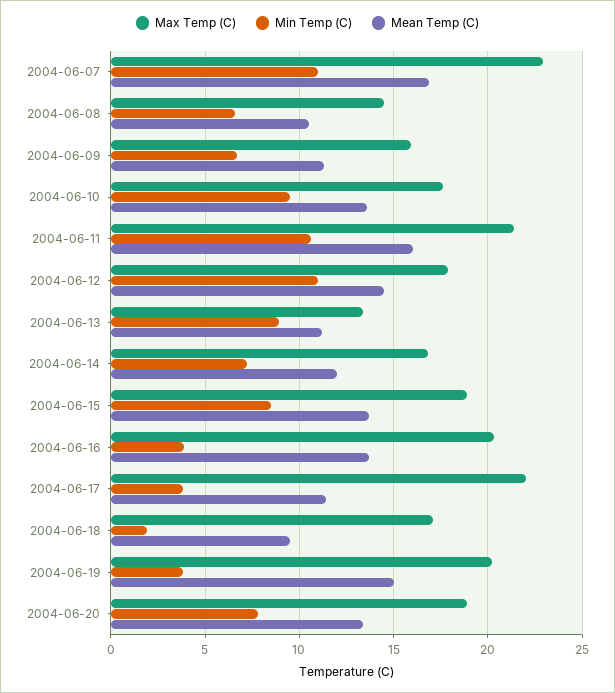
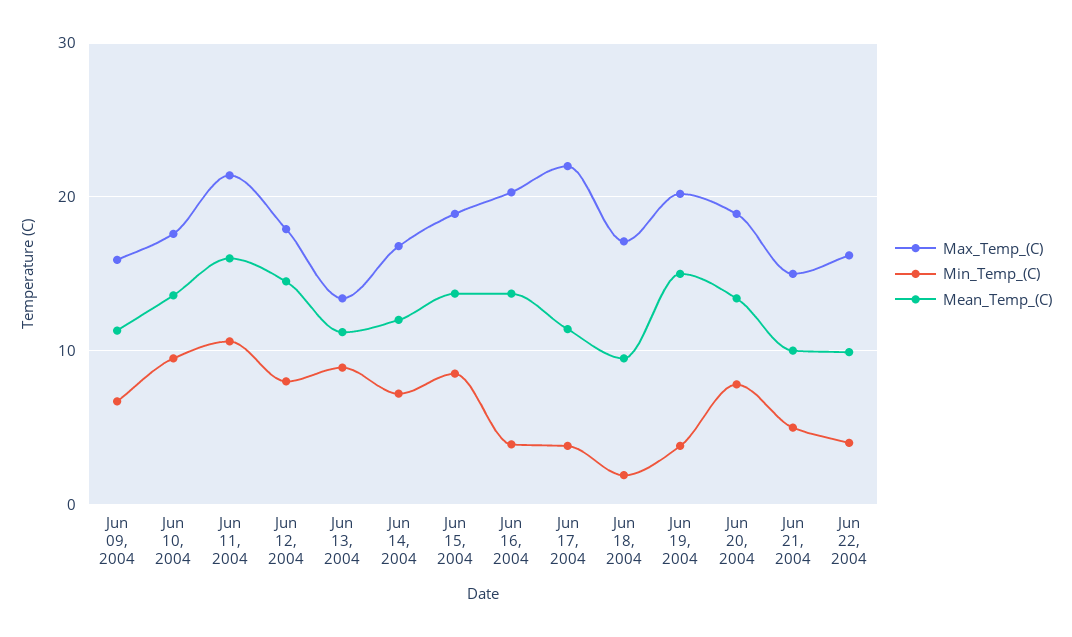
Max Temp (C), 2004-06-07: 23 -> none
Min Temp (C), 2004-06-07: 11 -> none
Mean Temp (C), 2004-06-07: 17 -> none
Max Temp (C), 2004-06-08: 14.5 -> none
Min Temp (C), 2004-06-08: 6.5 -> none
Mean Temp (C), 2004-06-08: 10.5 -> none
Min Temp (C), 2004-06-12: 11 -> 8
Max Temp (C), Jun 21, 2004: none -> 15
Min Temp (C), Jun 21, 2004: none -> 5
Mean Temp (C), Jun 21, 2004: none -> 10
Max Temp (C), Jun 22, 2004: none -> 16
Min Temp (C), Jun 22, 2004: none -> 4
Mean Temp (C), Jun 22, 2004: none -> 10

